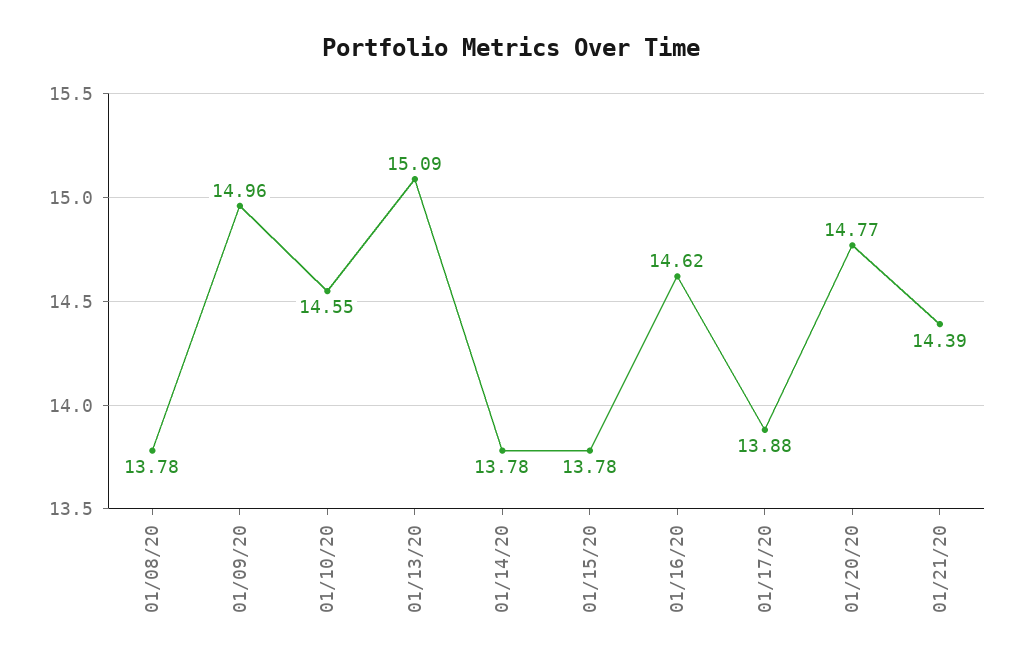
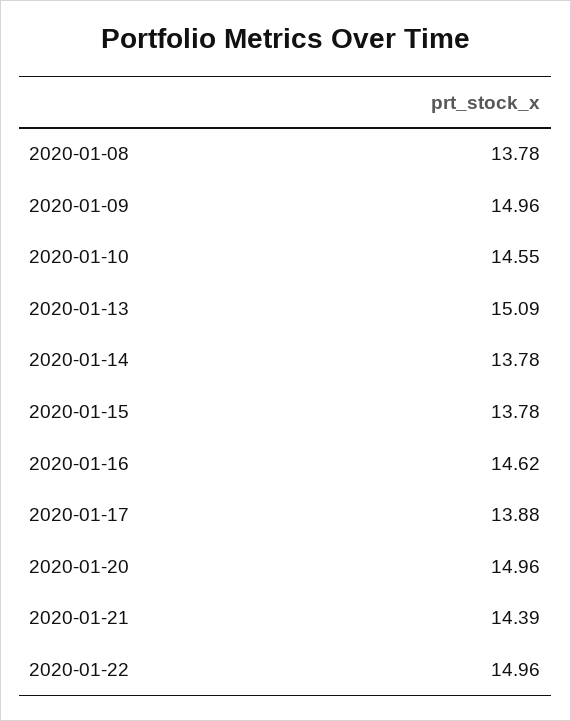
01/20/20: 14.77 -> 14.96
2020-01-22: none -> 14.96

